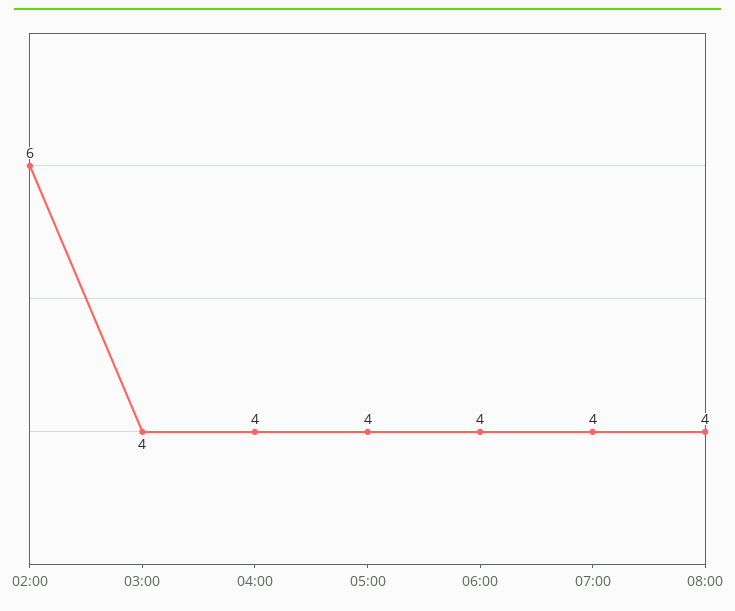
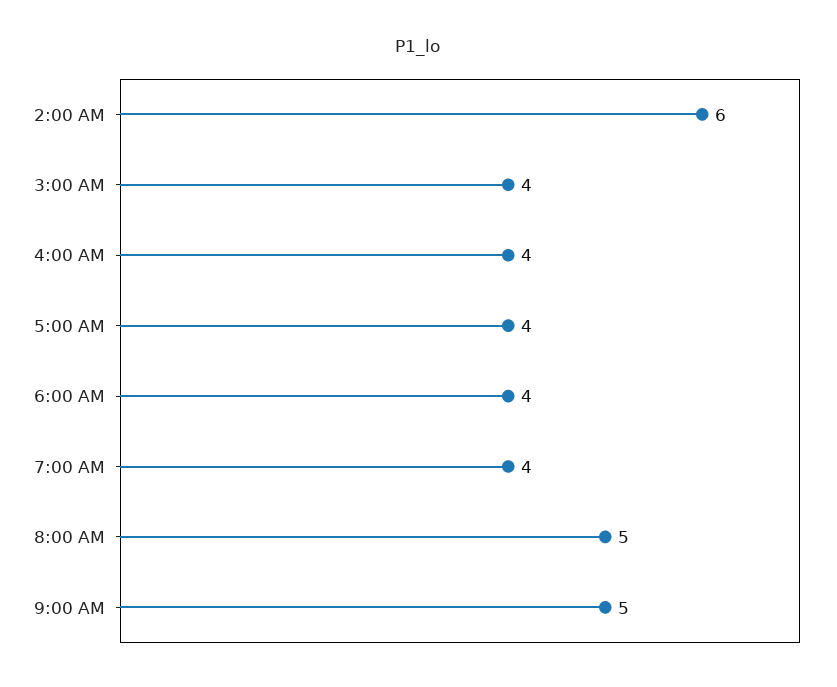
08:00: 4 -> 5
9:00 AM: none -> 5

